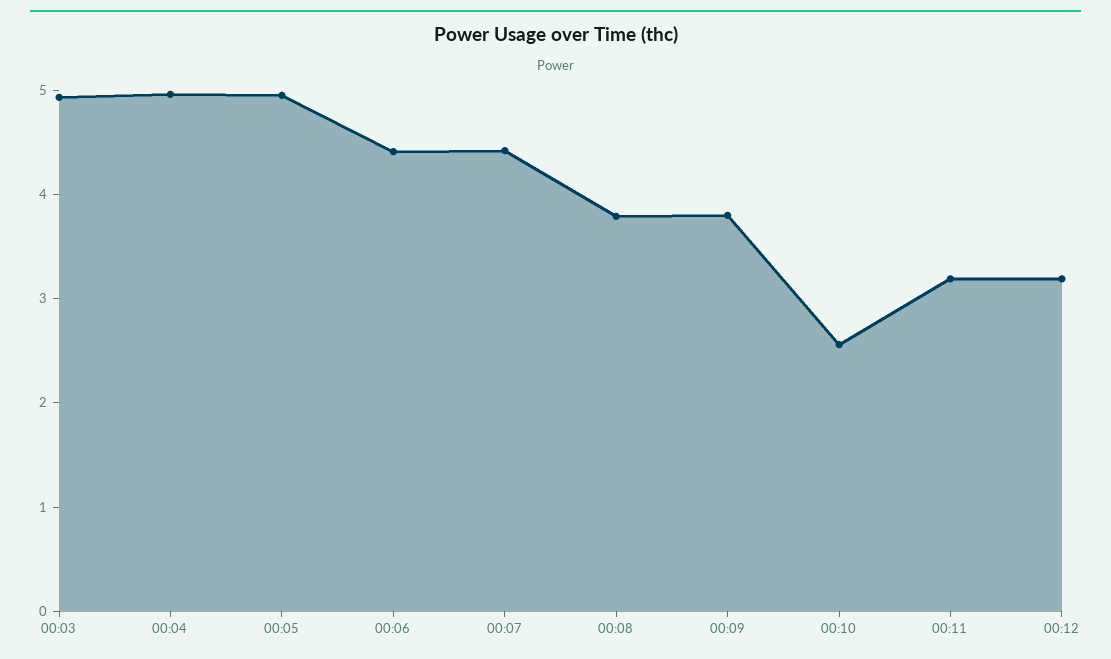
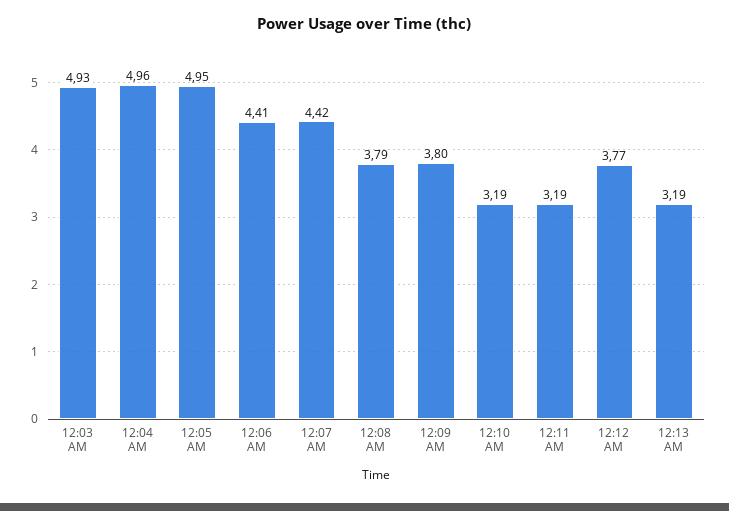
00:10: 2.6 -> 3.19
00:12: 3.2 -> 3.77
12:13 AM: none -> 3.19

